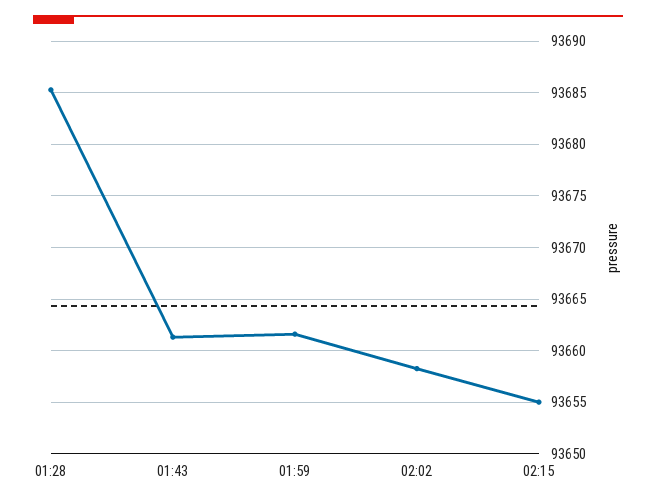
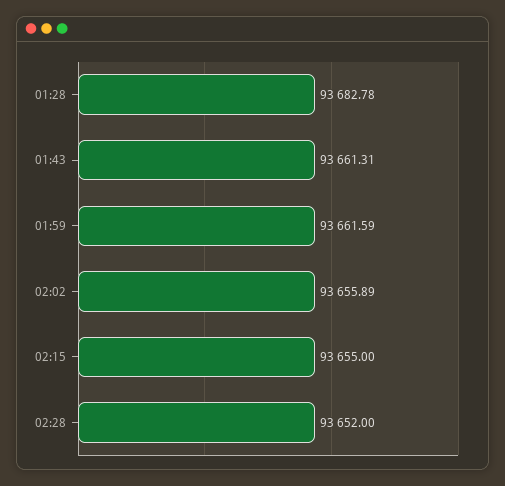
01:28: 93685 -> 93682.78
02:02: 93658 -> 93655.89
02:28: none -> 93652

